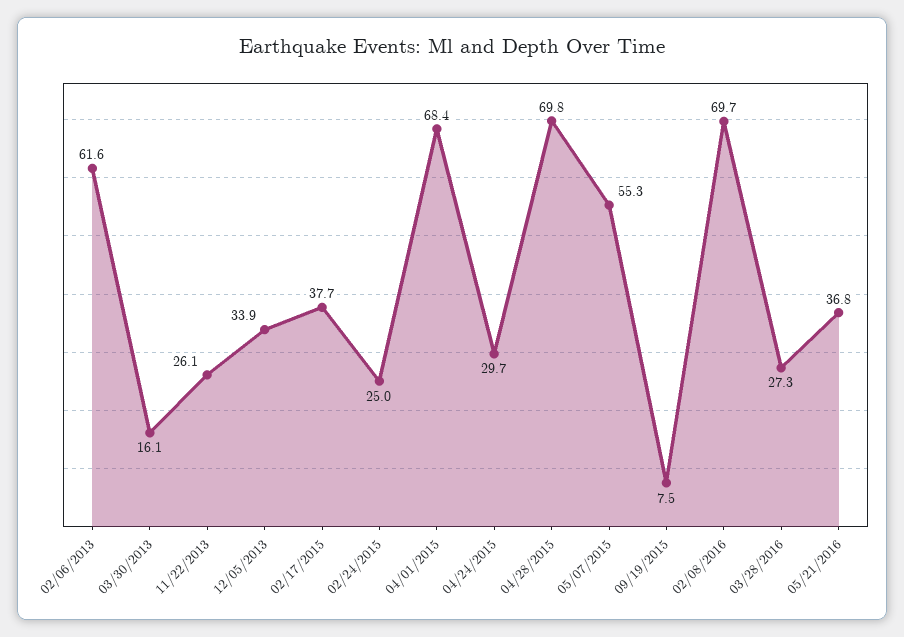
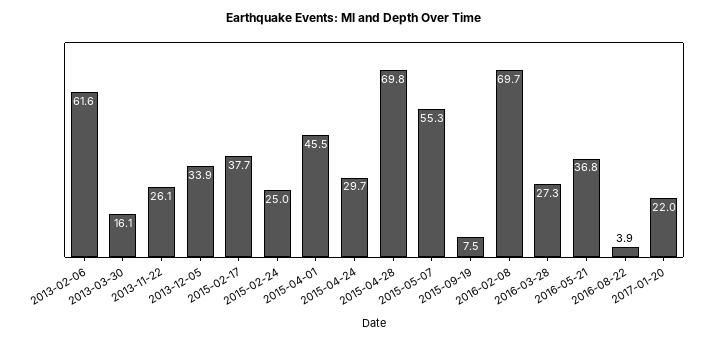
04/01/2015: 68.4 -> 45.5
2016-08-22: none -> 3.9
2017-01-20: none -> 22

